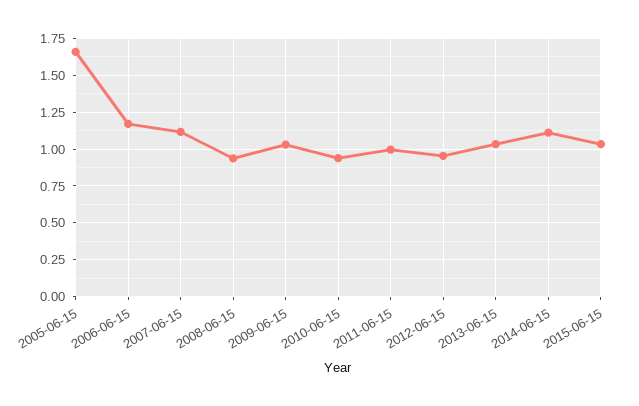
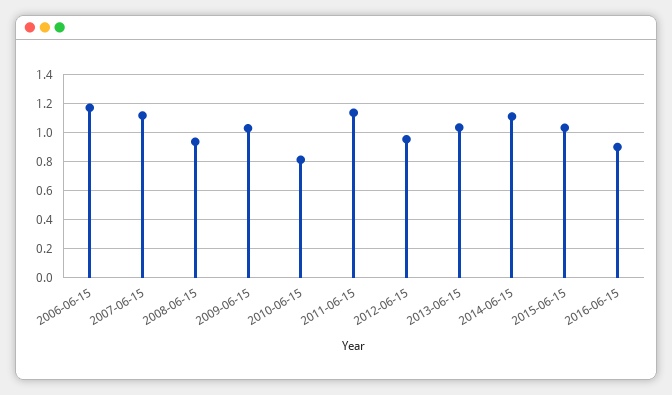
2005-06-15: 1.65 -> none
2010-06-15: 0.95 -> 0.8
2011-06-15: 1 -> 1.15
2016-06-15: none -> 0.9

